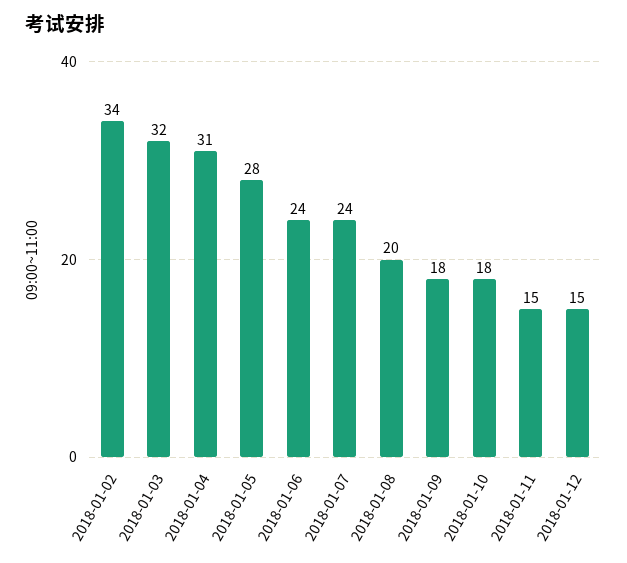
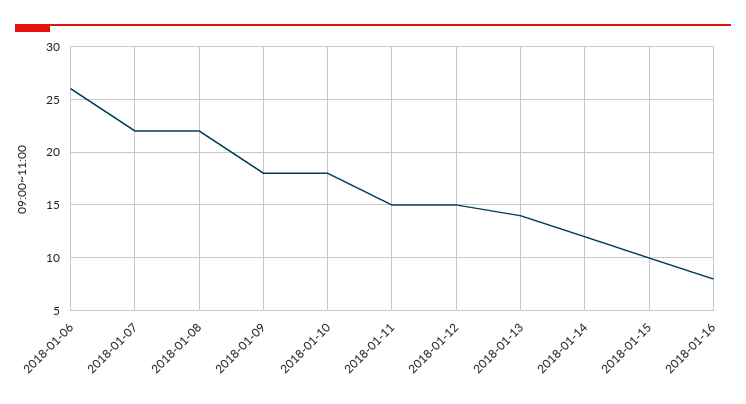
2018-01-02: 34 -> none
2018-01-03: 32 -> none
2018-01-04: 31 -> none
2018-01-05: 28 -> none
2018-01-06: 24 -> 26
2018-01-07: 24 -> 22
2018-01-08: 20 -> 22
2018-01-13: none -> 14
2018-01-14: none -> 12
2018-01-15: none -> 10
2018-01-16: none -> 8

